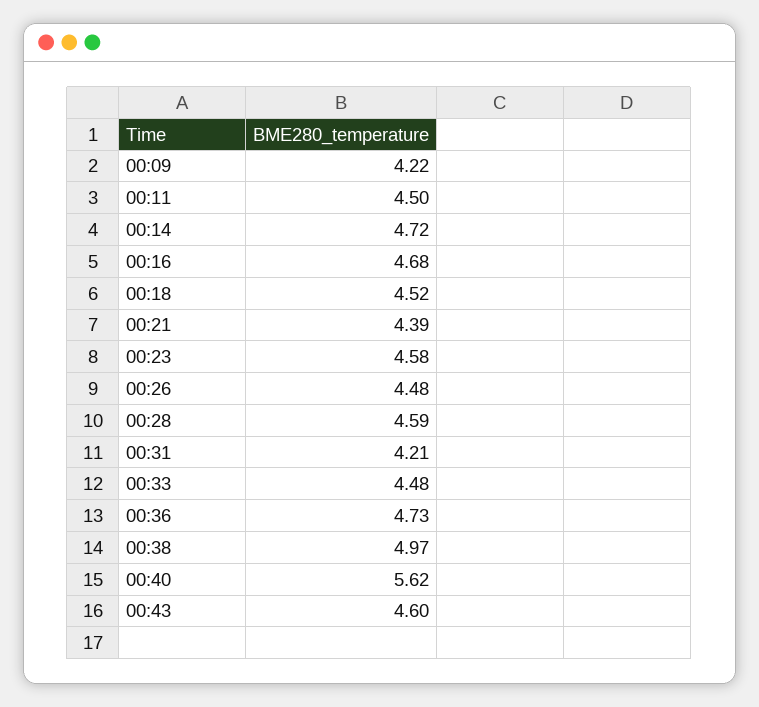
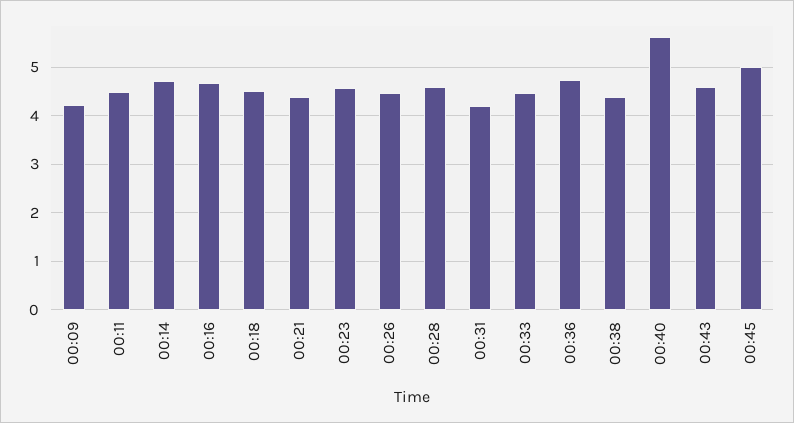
00:38: 4.97 -> 4.4
00:45: none -> 5

